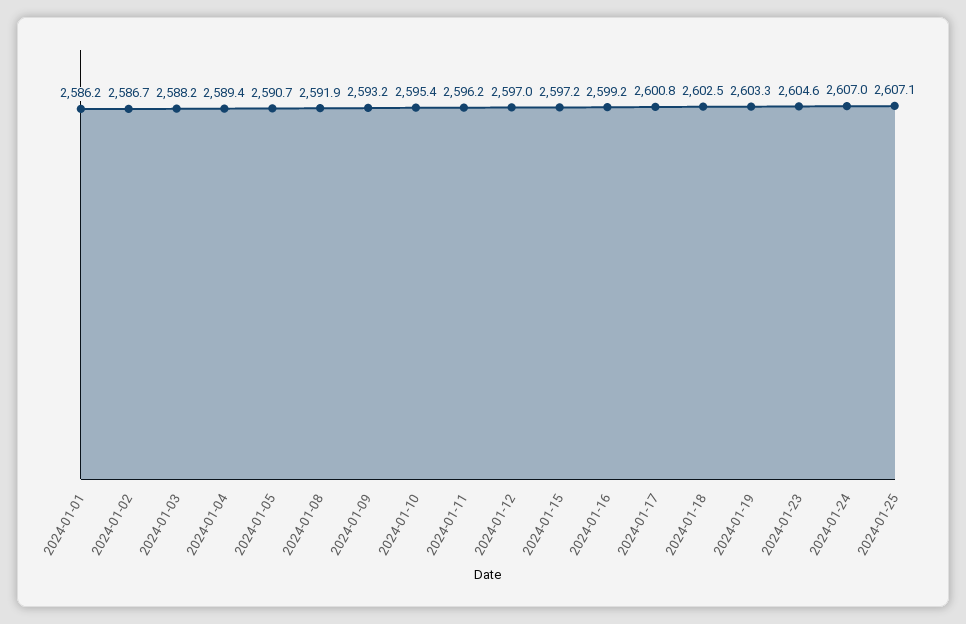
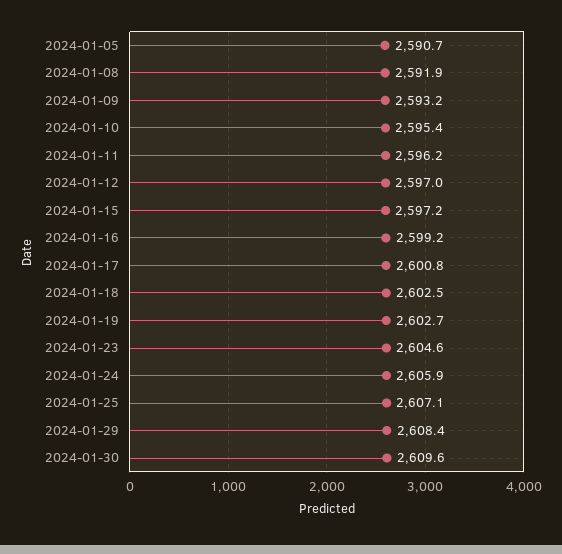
2024-01-01: 2586.2 -> none
2024-01-02: 2586.7 -> none
2024-01-03: 2588.2 -> none
2024-01-04: 2589.4 -> none
2024-01-19: 2603.3 -> 2602.7
2024-01-24: 2607 -> 2605.9
2024-01-29: none -> 2608.4
2024-01-30: none -> 2609.6

